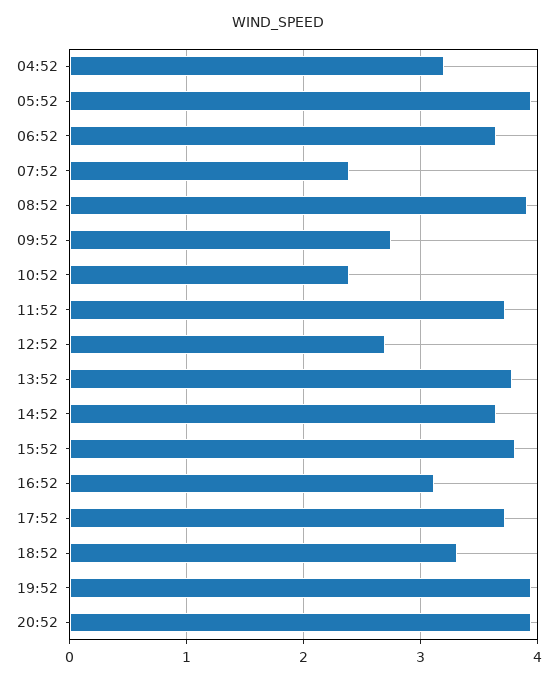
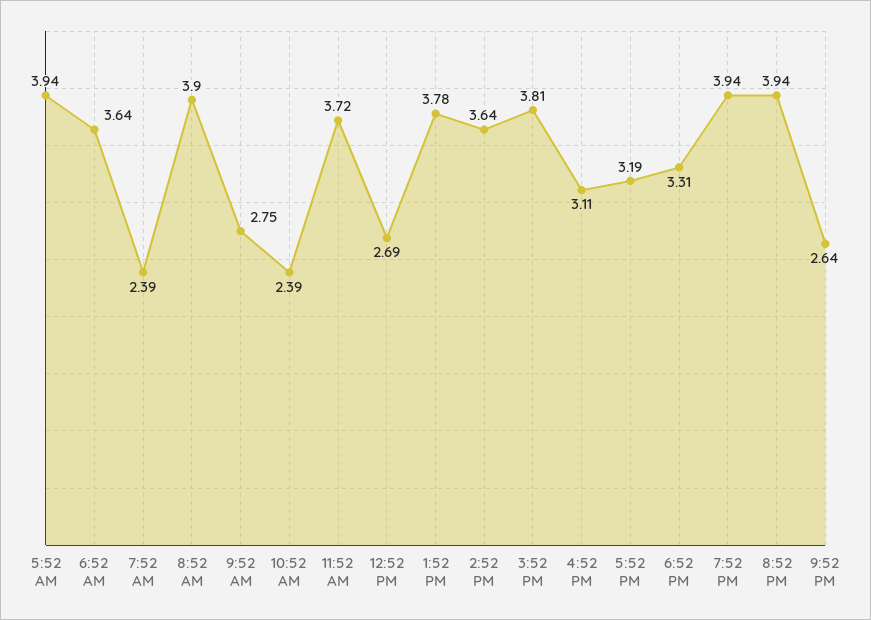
04:52: 3.2 -> none
17:52: 3.7 -> 3.19
9:52 PM: none -> 2.64

